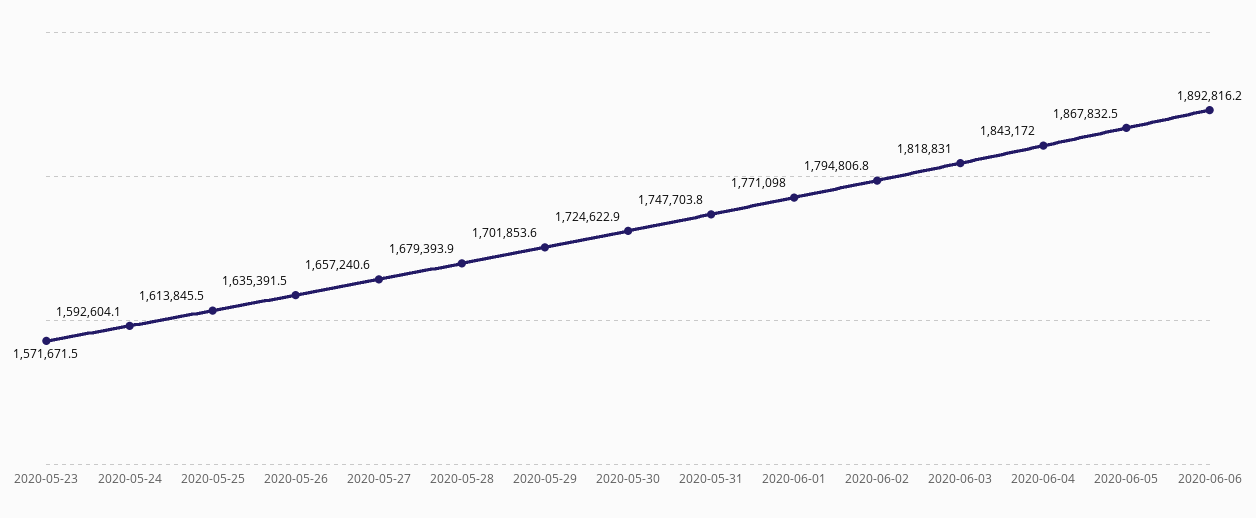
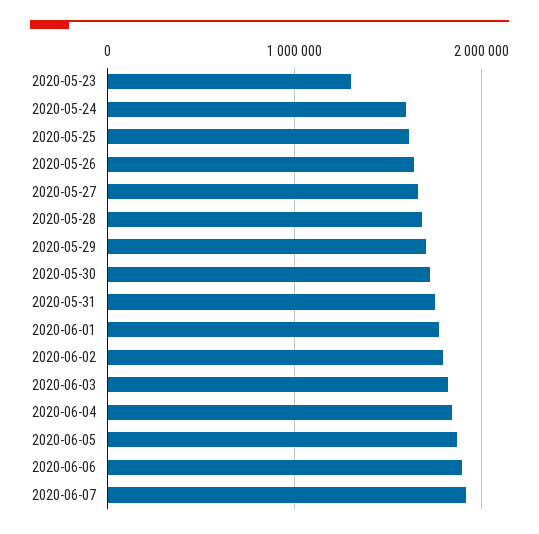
2020-05-23: 1571671.5 -> 1300000
2020-06-07: none -> 1900000

